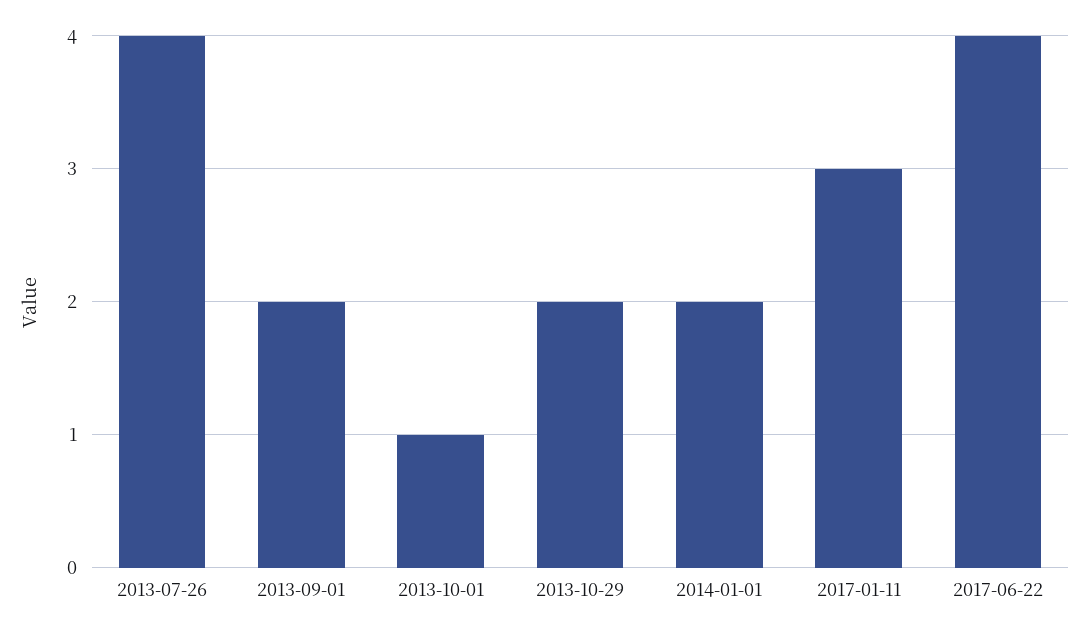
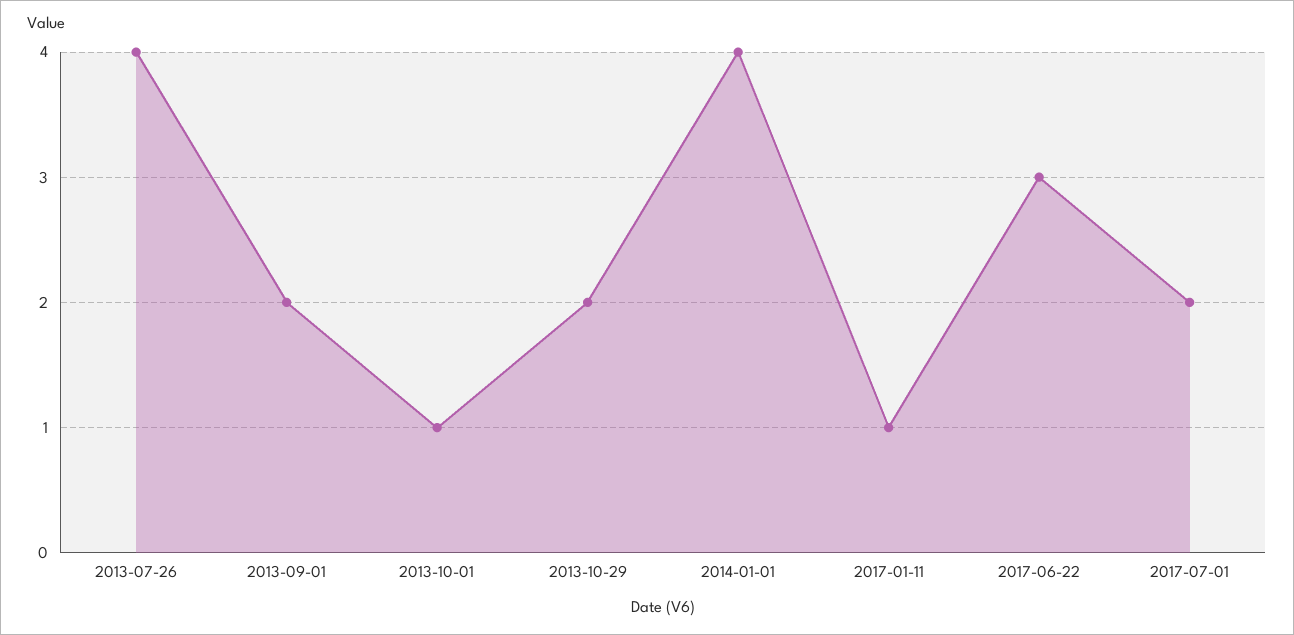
2014-01-01: 2 -> 4
2017-01-11: 3 -> 1
2017-06-22: 4 -> 3
2017-07-01: none -> 2

